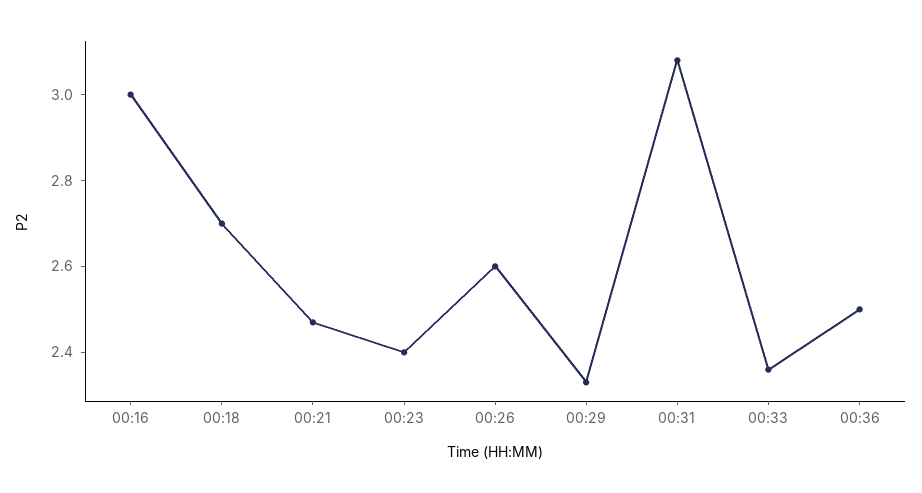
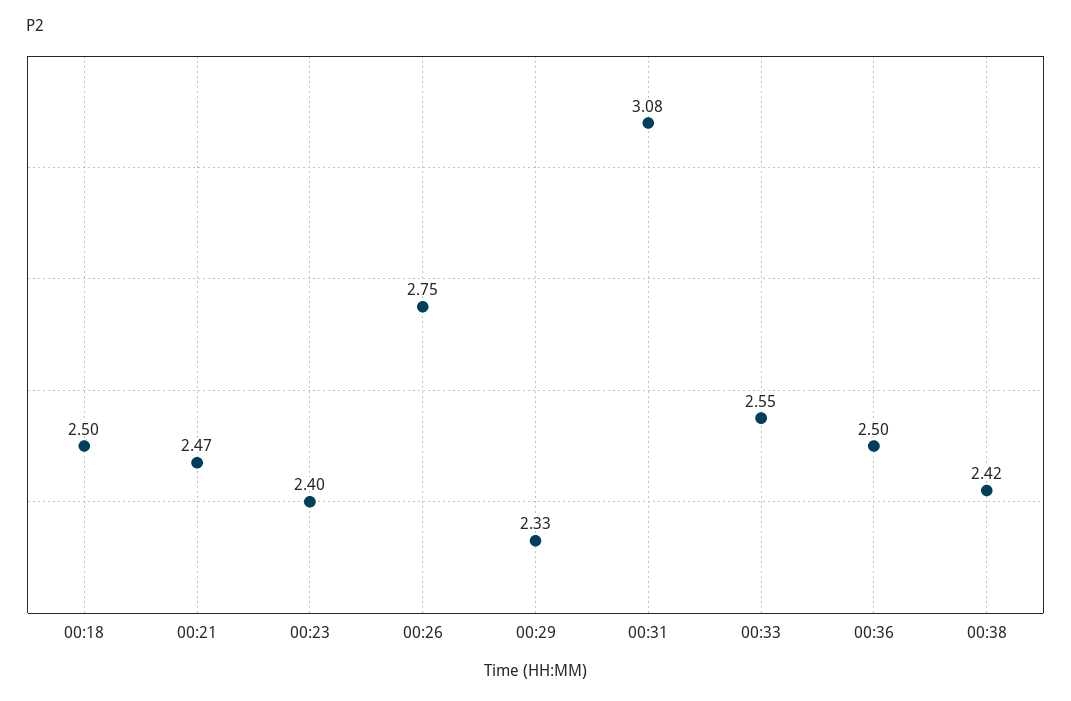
00:16: 3 -> none
00:18: 2.7 -> 2.5
00:26: 2.6 -> 2.75
00:33: 2.35 -> 2.55
00:38: none -> 2.42

